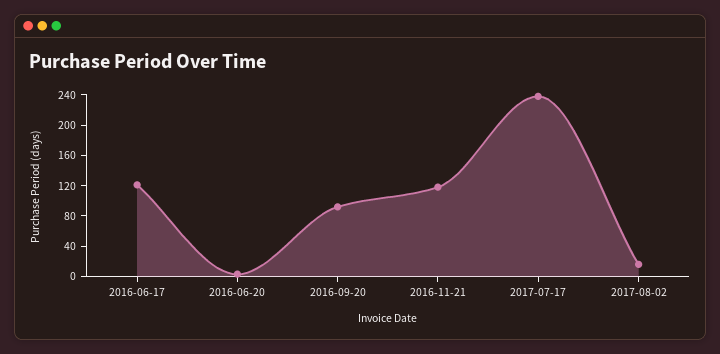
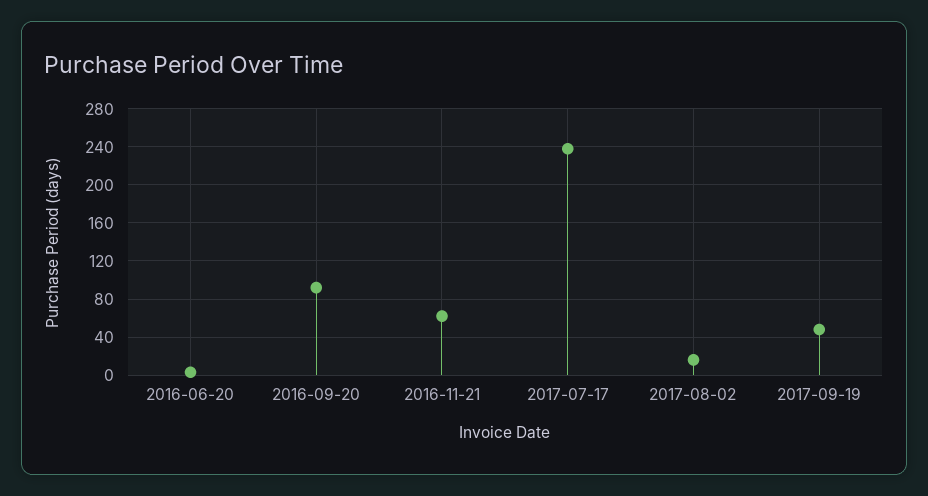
2016-06-17: 120 -> none
2016-11-21: 120 -> 60
2017-09-19: none -> 50

